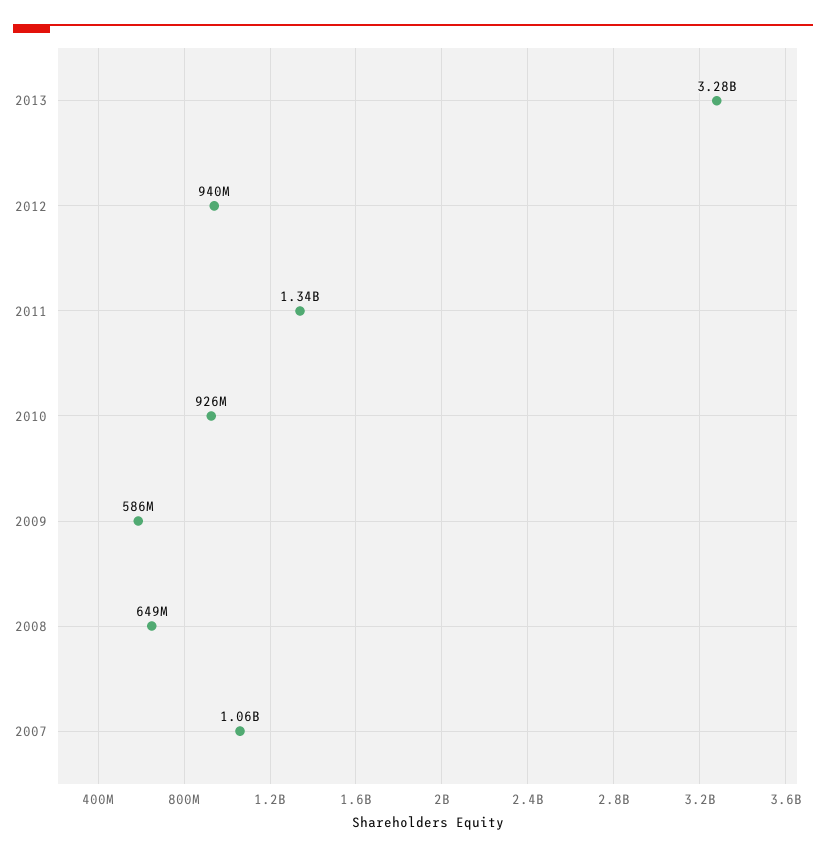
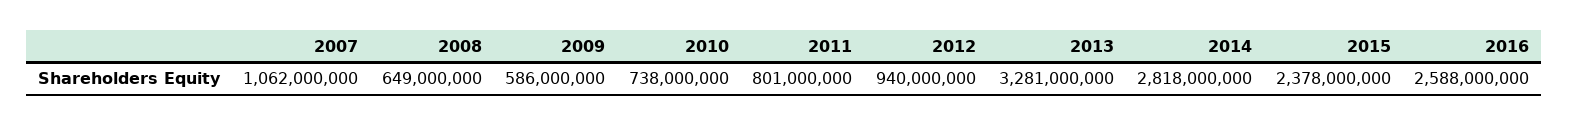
2011: 1340000000 -> 801000000
2010: 926000000 -> 738000000
2014: none -> 2818000000
2015: none -> 2378000000
2016: none -> 2588000000

